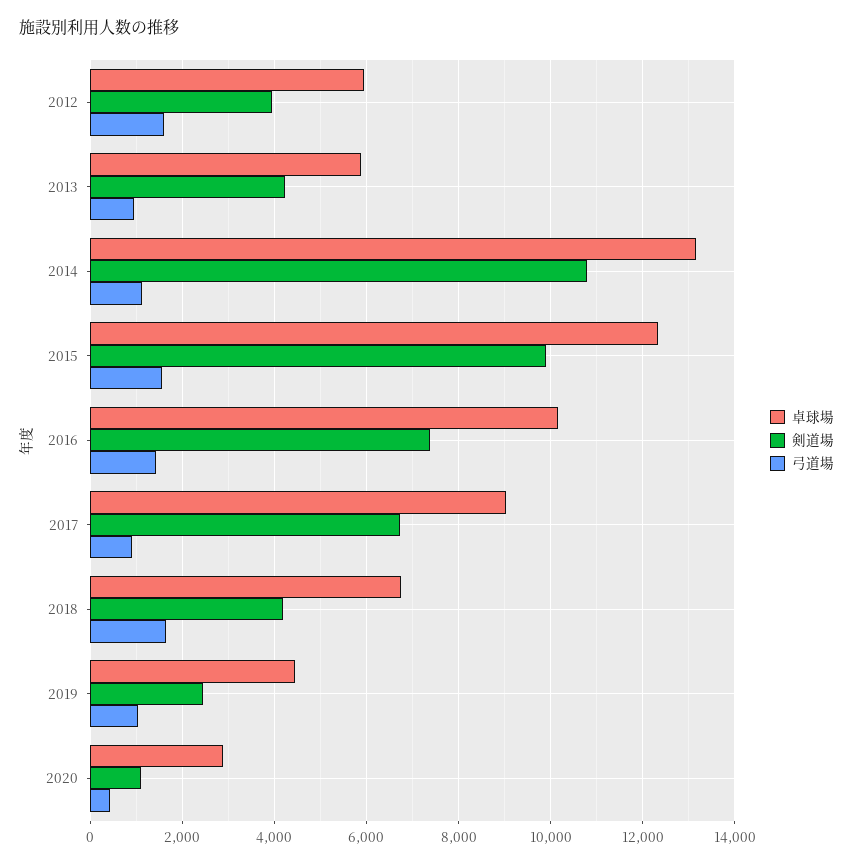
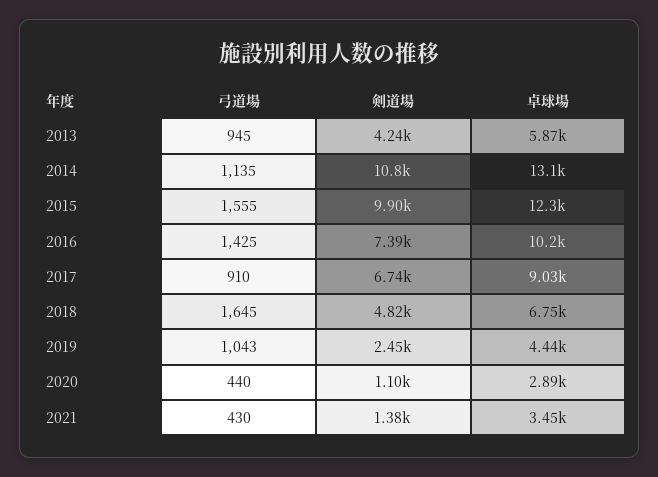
卓球場, 2012: 6000 -> none
剣道場, 2012: 4000 -> none
弓道場, 2012: 1600 -> none
剣道場, 2018: 4200 -> 4820
弓道場, 2021: none -> 430
剣道場, 2021: none -> 1380
卓球場, 2021: none -> 3450

